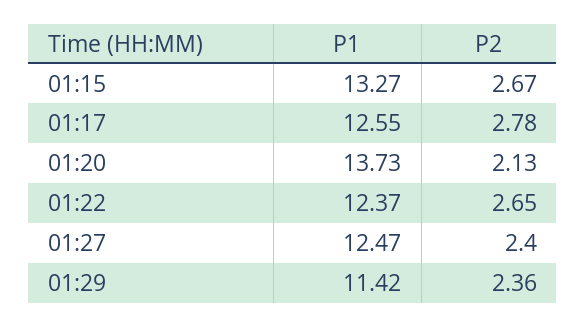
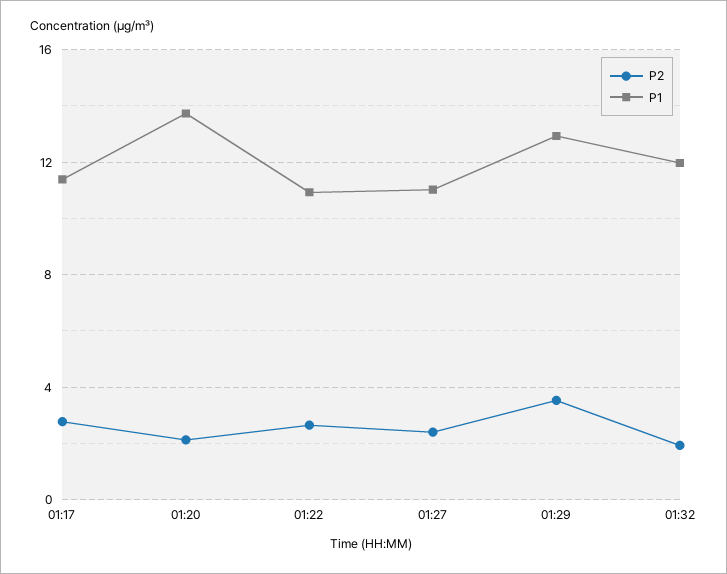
P1, 01:15: 13.27 -> none
P2, 01:15: 2.67 -> none
P1, 01:17: 12.55 -> 11.5
P1, 01:22: 12.37 -> 11
P1, 01:27: 12.47 -> 11
P1, 01:29: 11.42 -> 13
P2, 01:29: 2.36 -> 3.5
P2, 01:32: none -> 2
P1, 01:32: none -> 12

